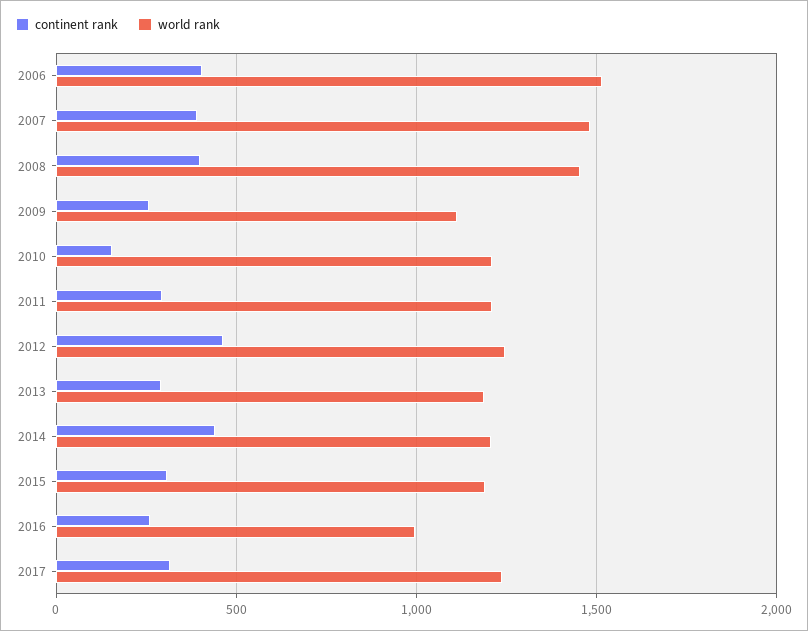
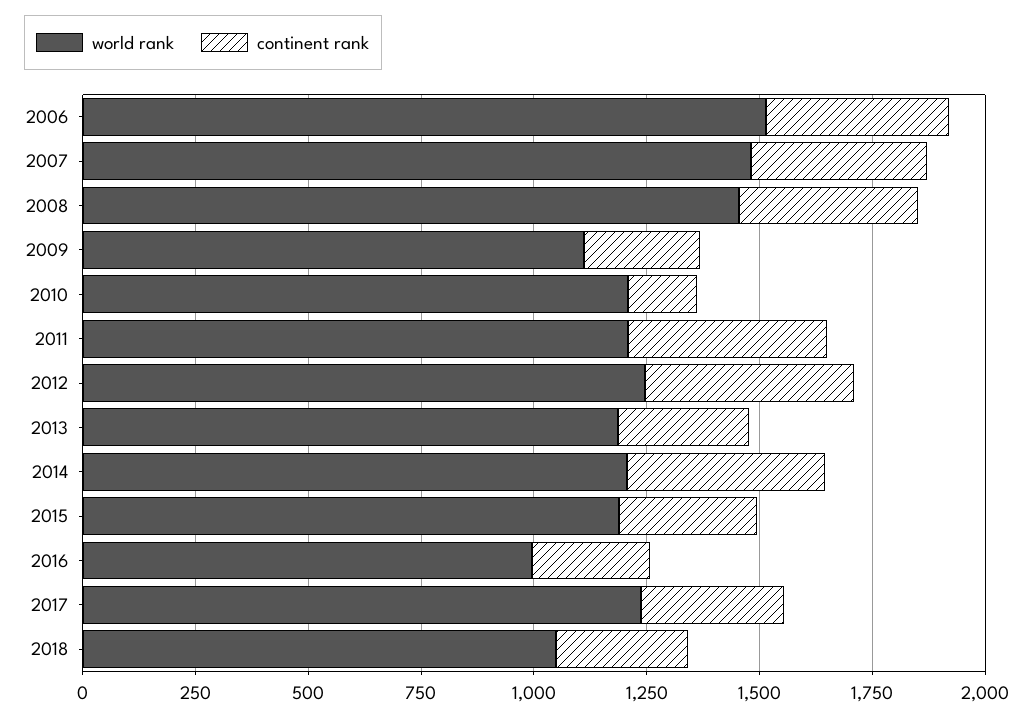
continent rank, 2011: 300 -> 450
world rank, 2018: none -> 1050
continent rank, 2018: none -> 300

